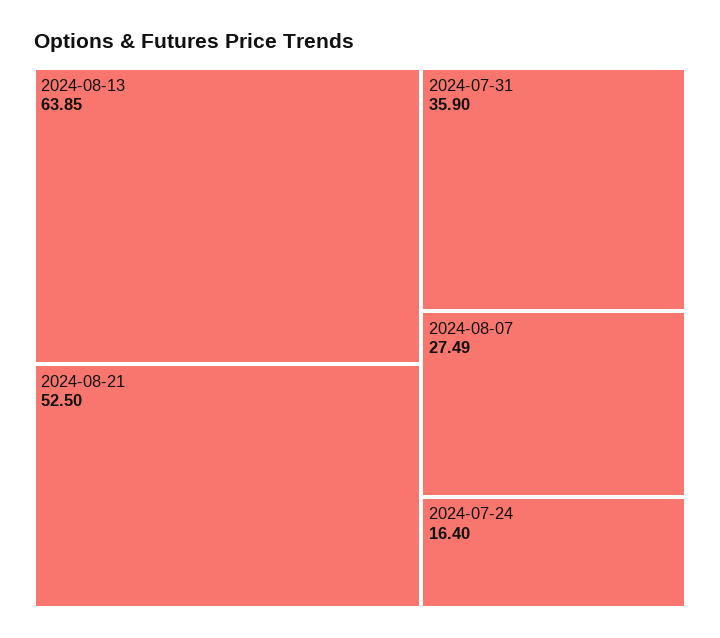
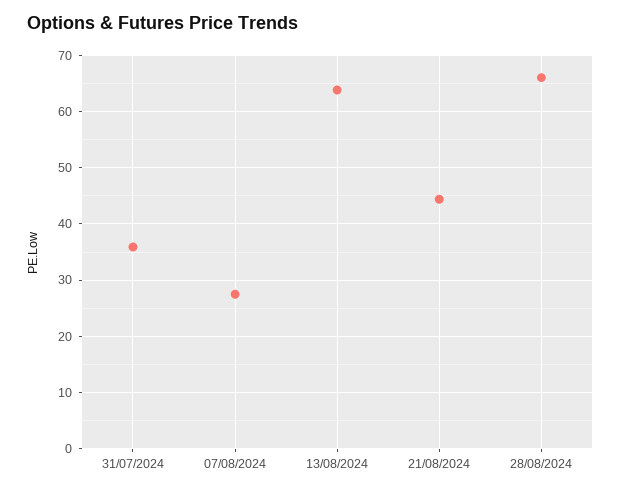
2024-08-21: 52.5 -> 44
2024-07-24: 16.4 -> none
28/08/2024: none -> 66

